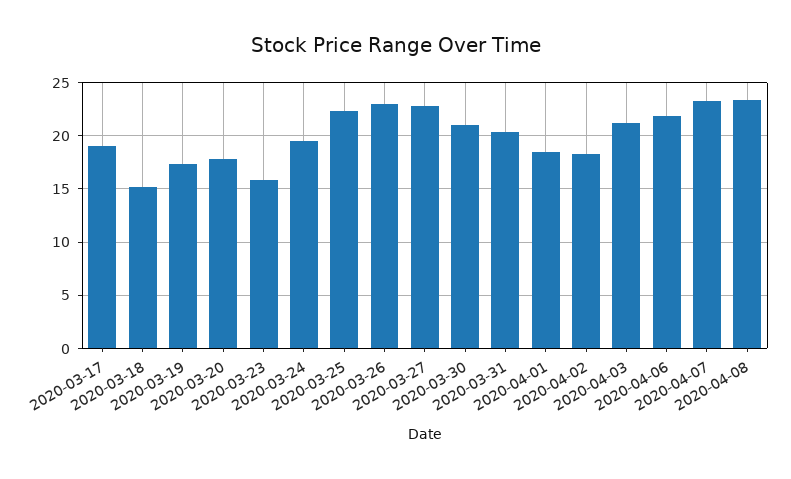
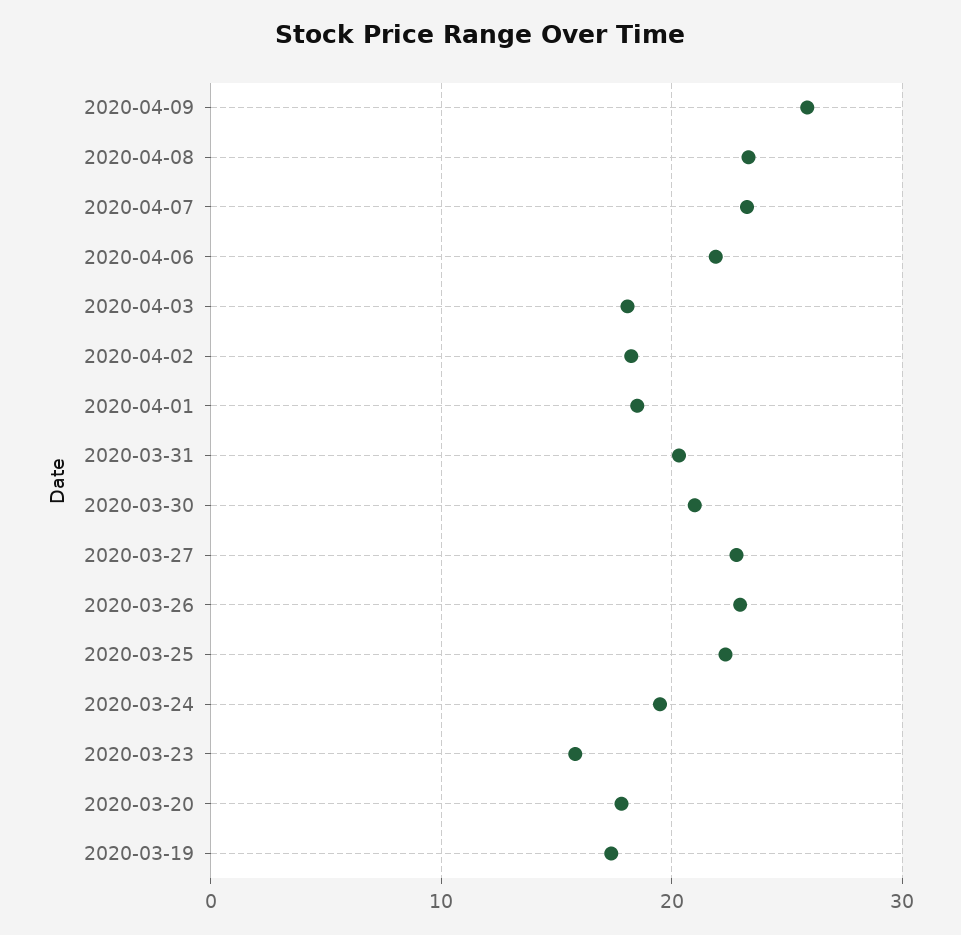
2020-03-17: 19 -> none
2020-03-18: 15 -> none
2020-04-03: 21 -> 18
2020-04-09: none -> 26

